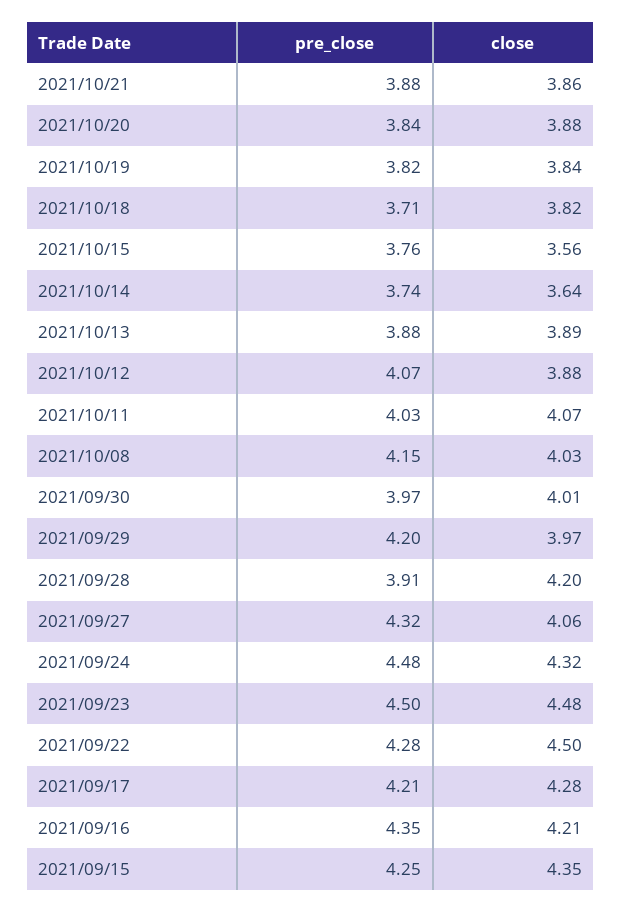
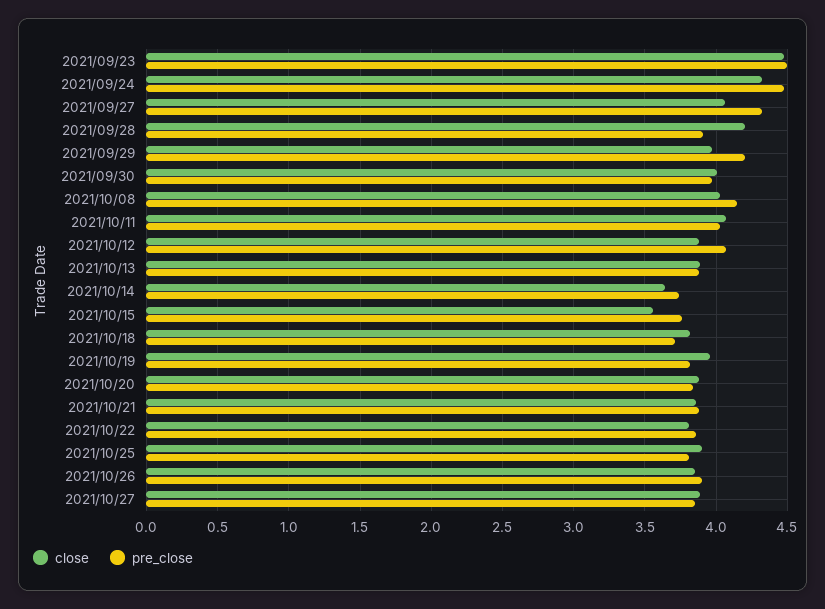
close, 2021/10/19: 3.84 -> 3.95
pre_close, 2021/09/22: 4.28 -> none
close, 2021/09/22: 4.5 -> none
pre_close, 2021/09/17: 4.21 -> none
close, 2021/09/17: 4.28 -> none
pre_close, 2021/09/16: 4.35 -> none
close, 2021/09/16: 4.21 -> none
pre_close, 2021/09/15: 4.25 -> none
close, 2021/09/15: 4.35 -> none
close, 2021/10/22: none -> 3.8
pre_close, 2021/10/22: none -> 3.85
close, 2021/10/25: none -> 3.9
pre_close, 2021/10/25: none -> 3.8
close, 2021/10/26: none -> 3.85
pre_close, 2021/10/26: none -> 3.9
close, 2021/10/27: none -> 3.9
pre_close, 2021/10/27: none -> 3.85

